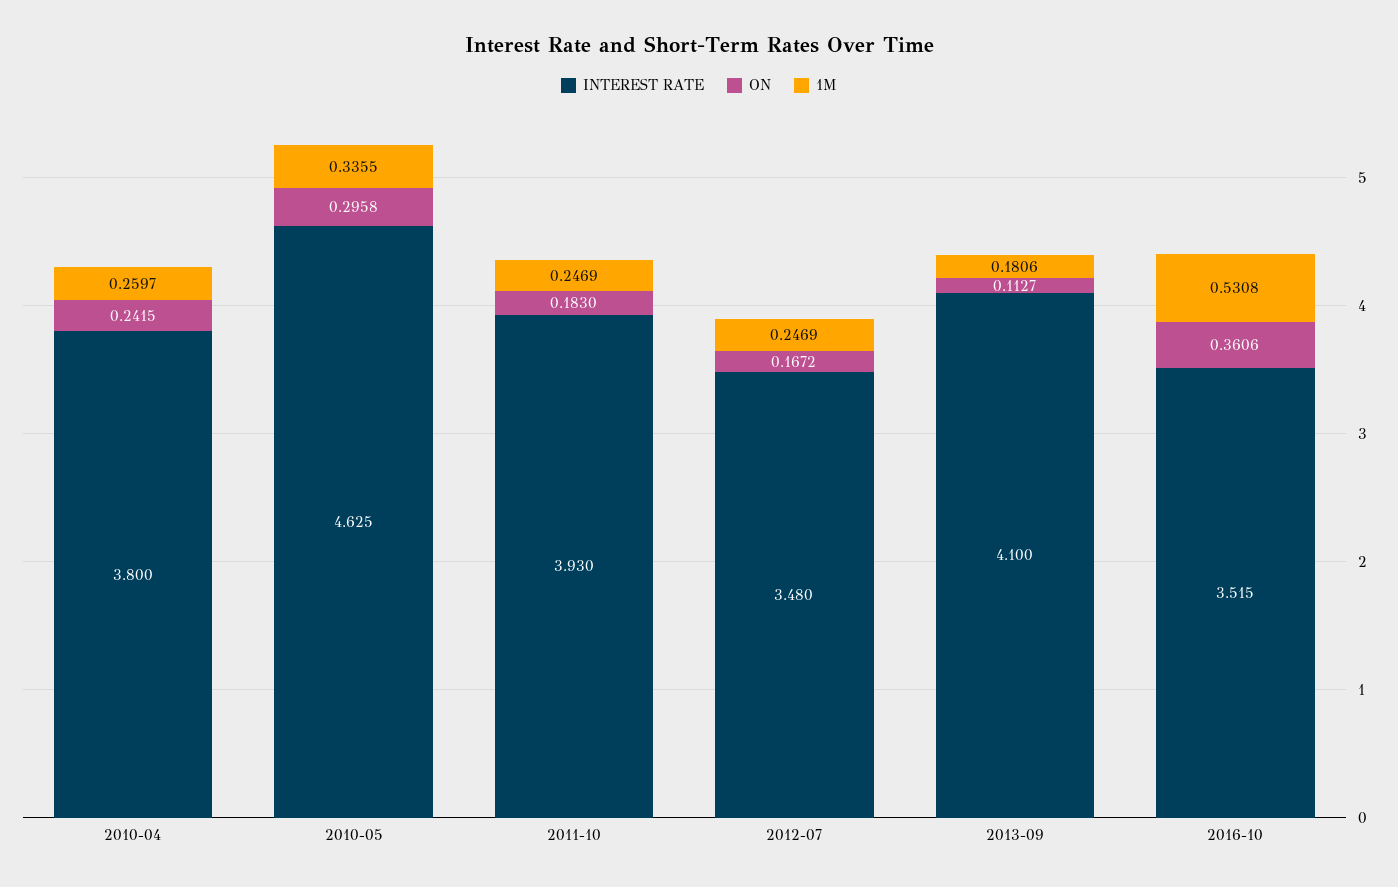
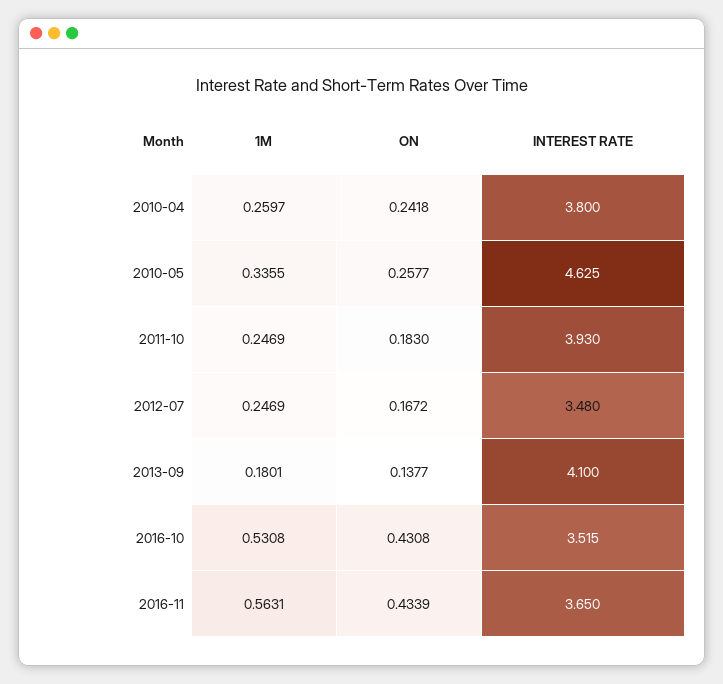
ON, 2010-04: 0.2415 -> 0.2418
ON, 2010-05: 0.2958 -> 0.2577
ON, 2013-09: 0.1127 -> 0.1377
1M, 2013-09: 0.1806 -> 0.1801
ON, 2016-10: 0.3606 -> 0.4308
1M, 2016-11: none -> 0.5631
ON, 2016-11: none -> 0.4339
INTEREST RATE, 2016-11: none -> 3.65

